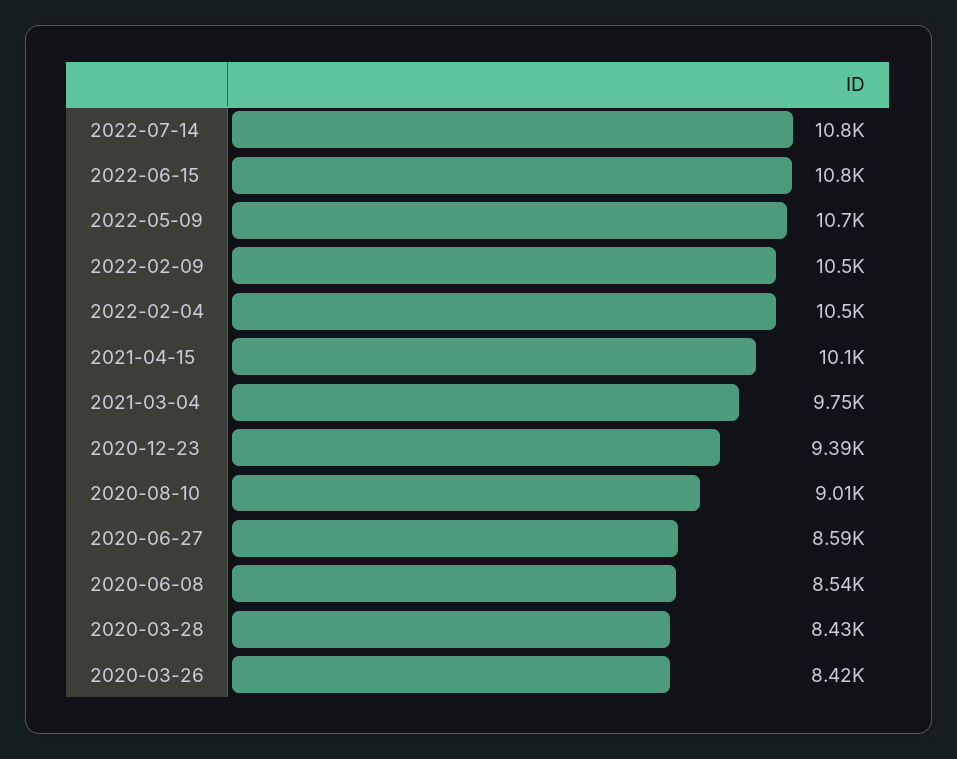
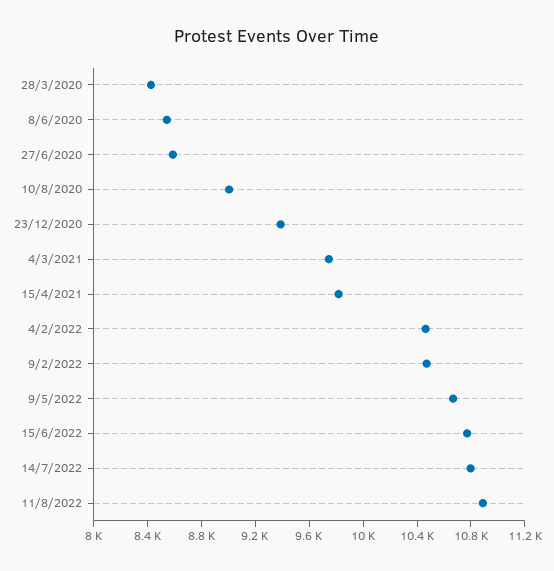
2021-04-15: 10100 -> 9800
2020-03-26: 8420 -> none
11/8/2022: none -> 10900

